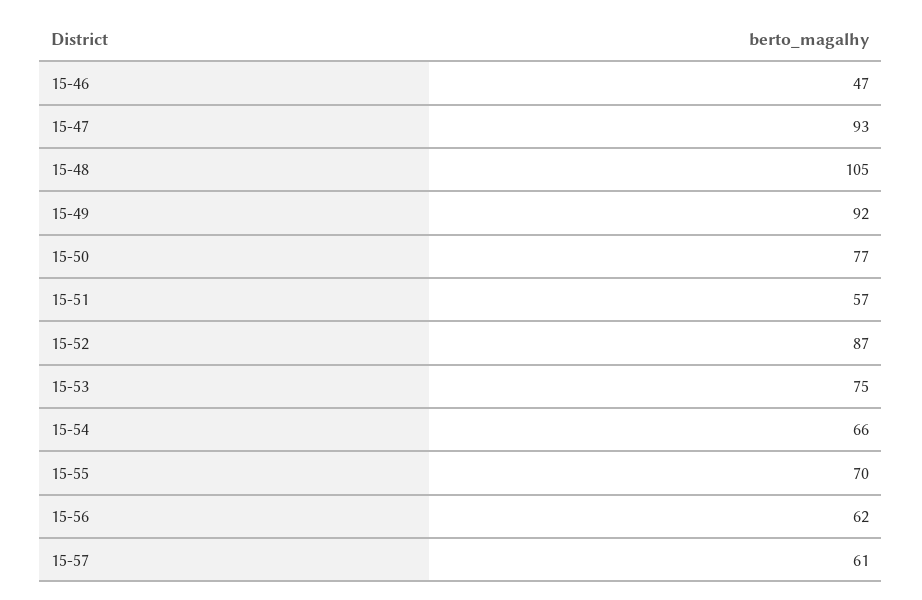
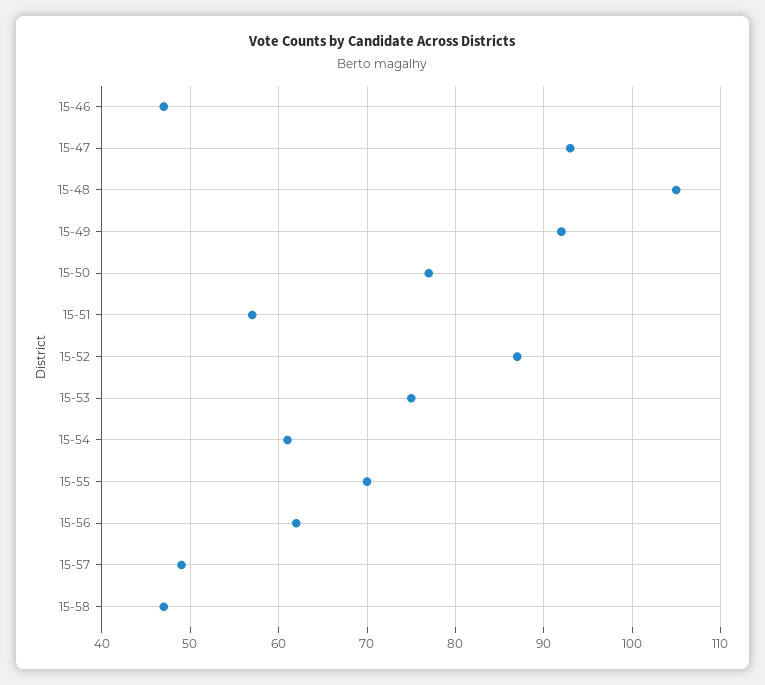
15-54: 66 -> 61
15-57: 61 -> 49
15-58: none -> 47

